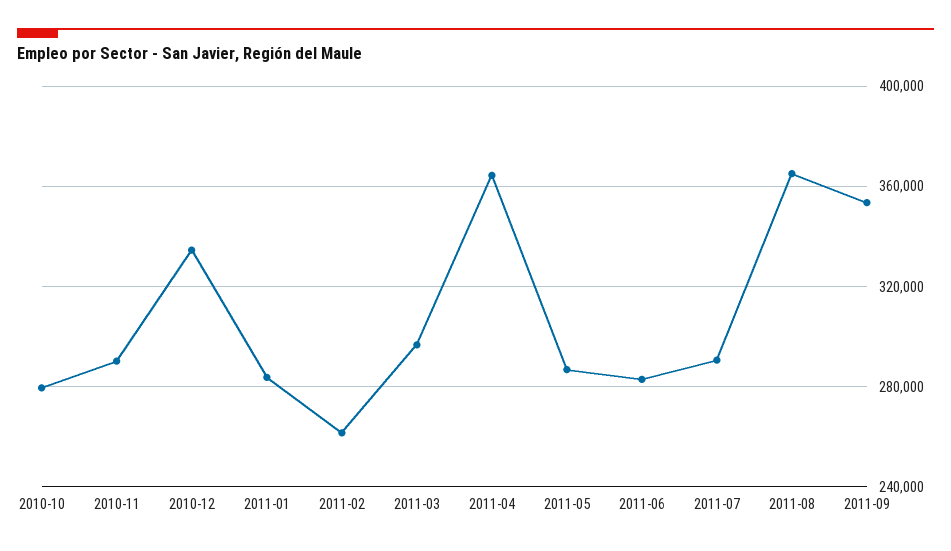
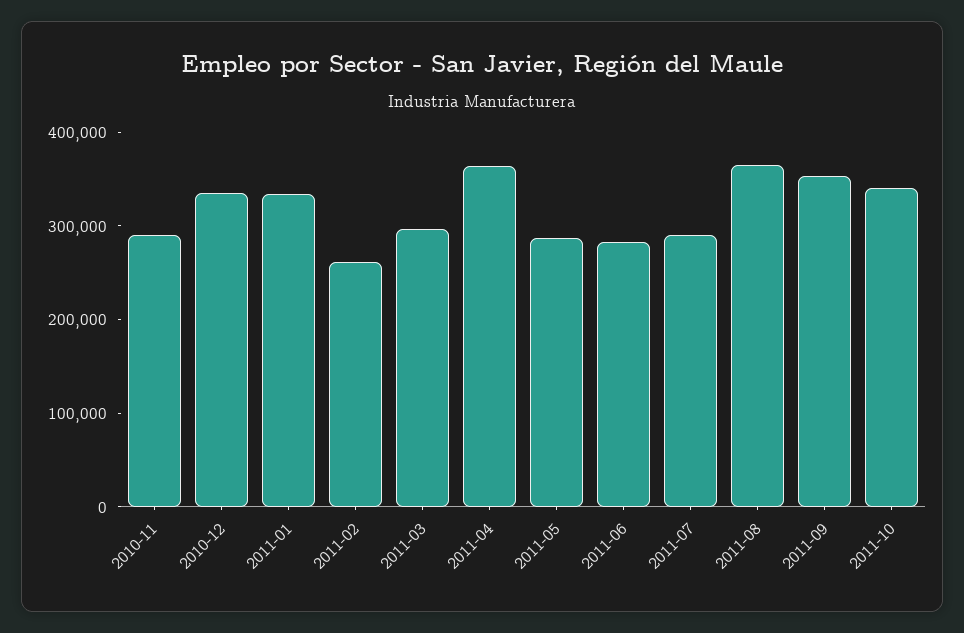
2010-10: 280000 -> none
2011-01: 285000 -> 340000
2011-10: none -> 340000

